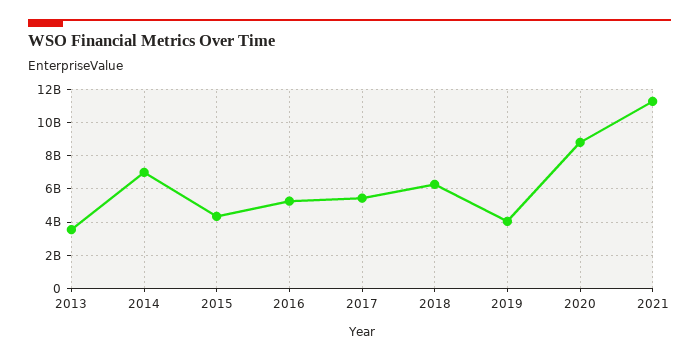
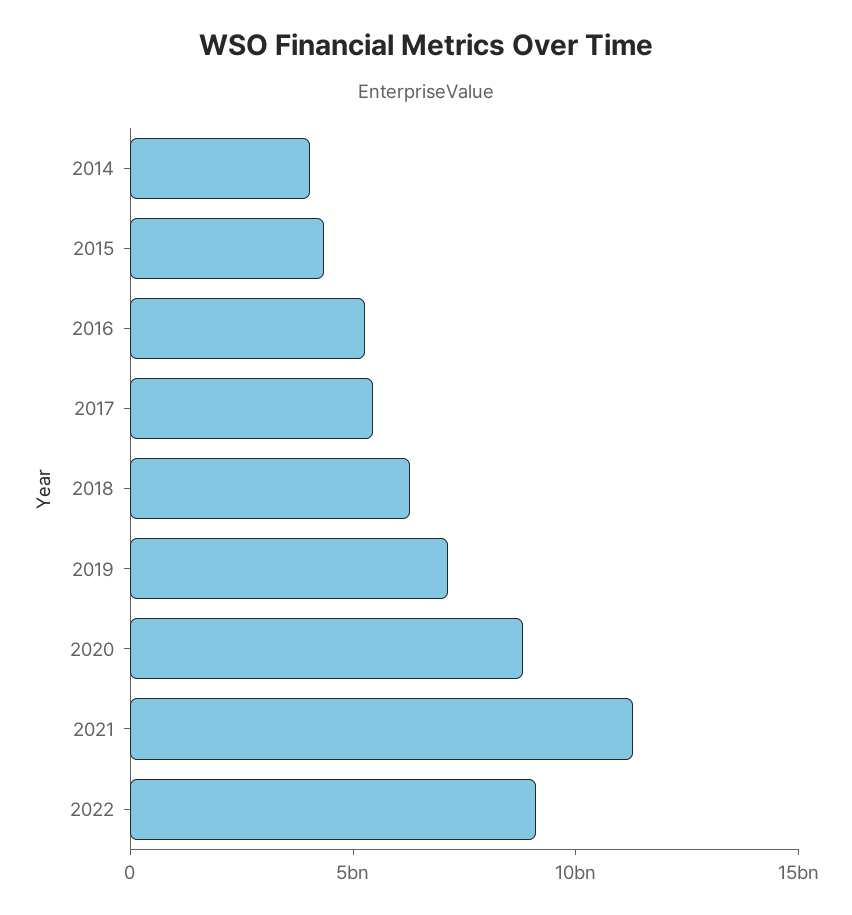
2013: 3500000000 -> none
2014: 7000000000 -> 4000000000
2019: 4000000000 -> 7000000000
2022: none -> 9000000000

